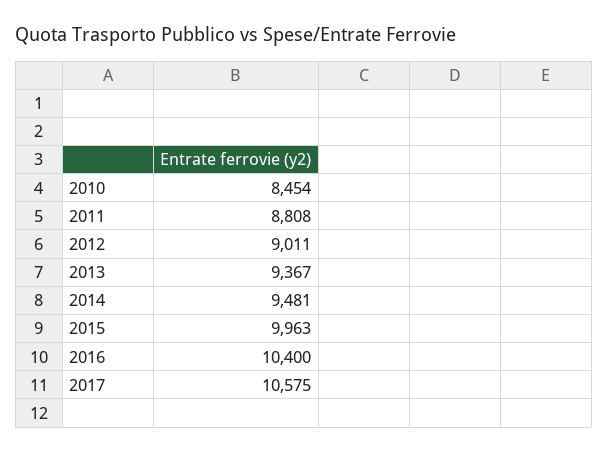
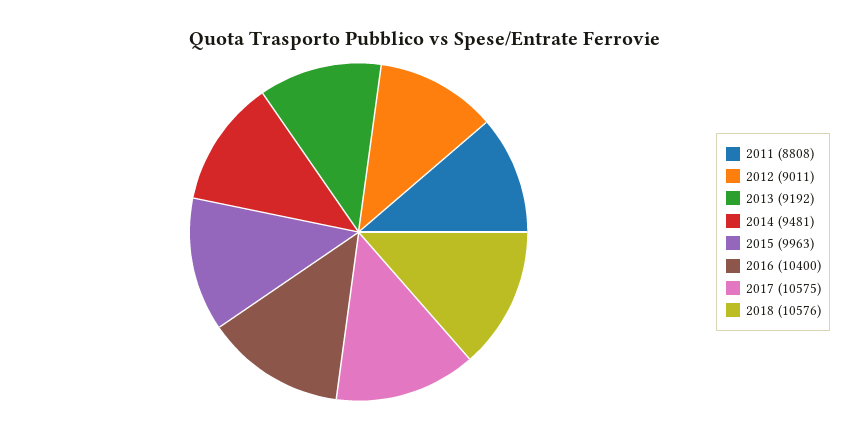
2010: 8454 -> none
2013: 9367 -> 9192
2018: none -> 10576

